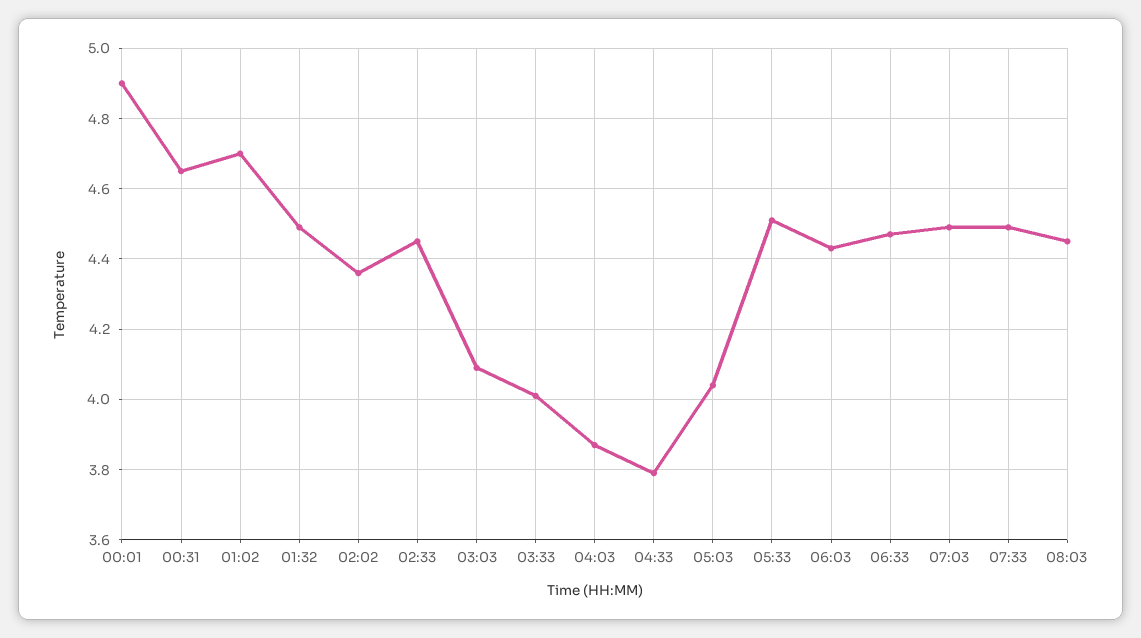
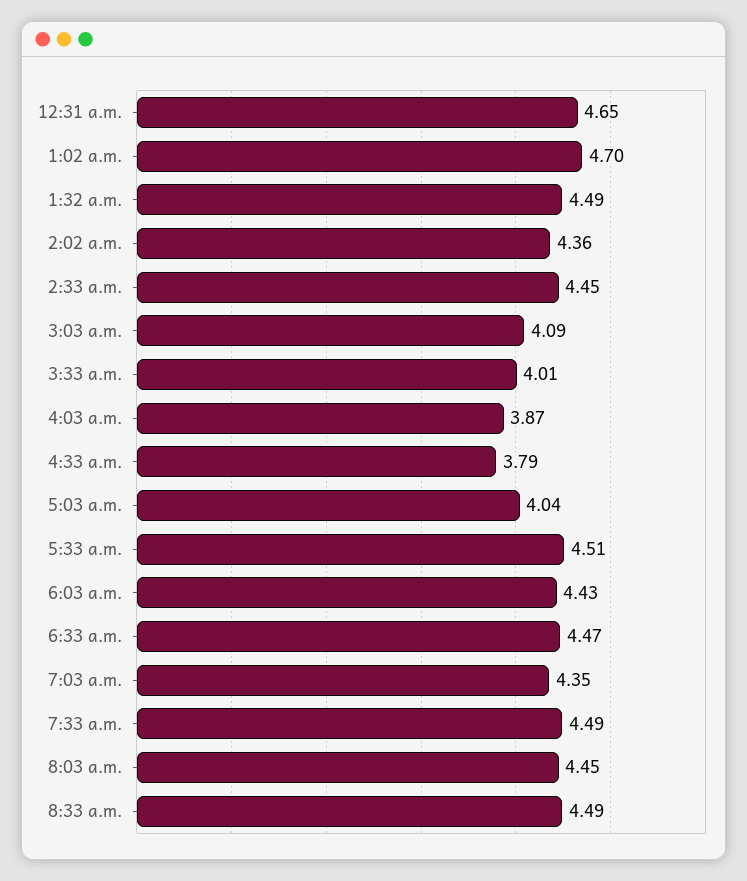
00:01: 4.9 -> none
07:03: 4.5 -> 4.35
8:33 a.m.: none -> 4.49

